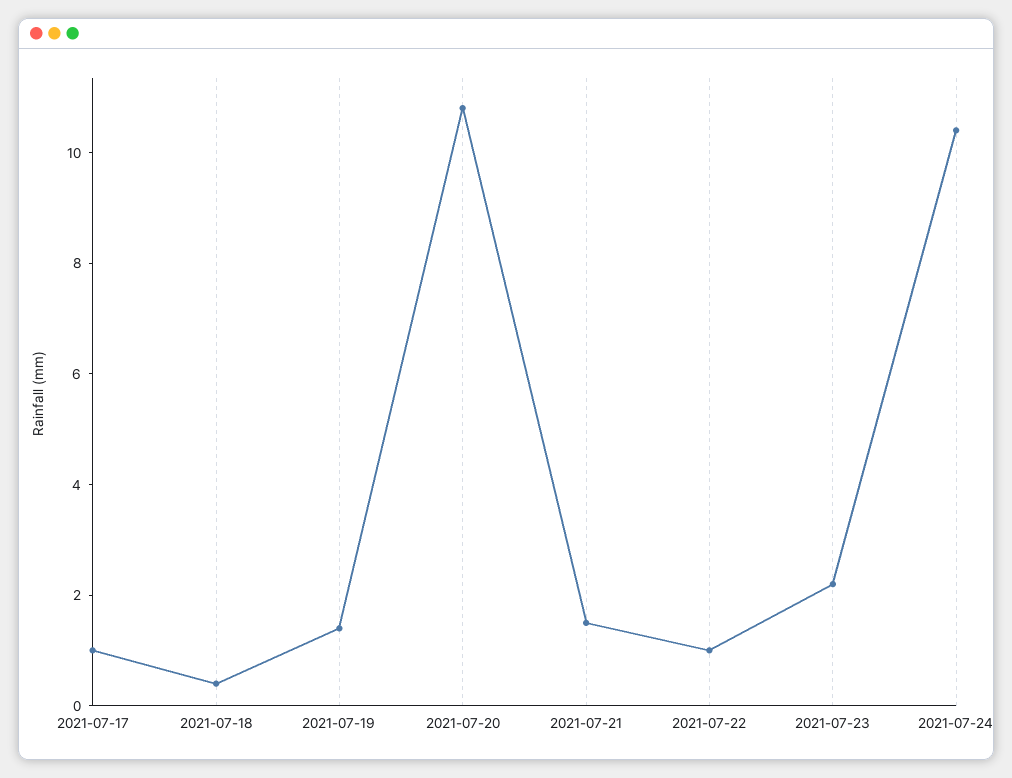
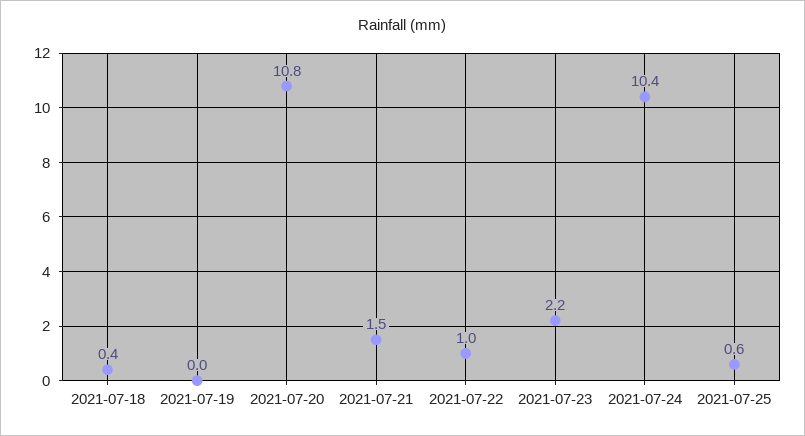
2021-07-17: 1 -> none
2021-07-19: 1.5 -> 0
2021-07-25: none -> 0.6

